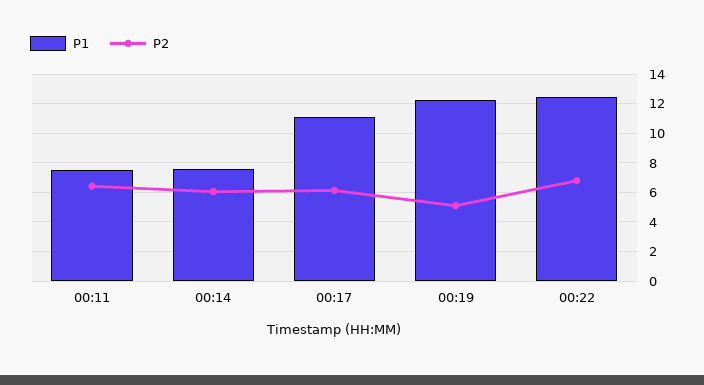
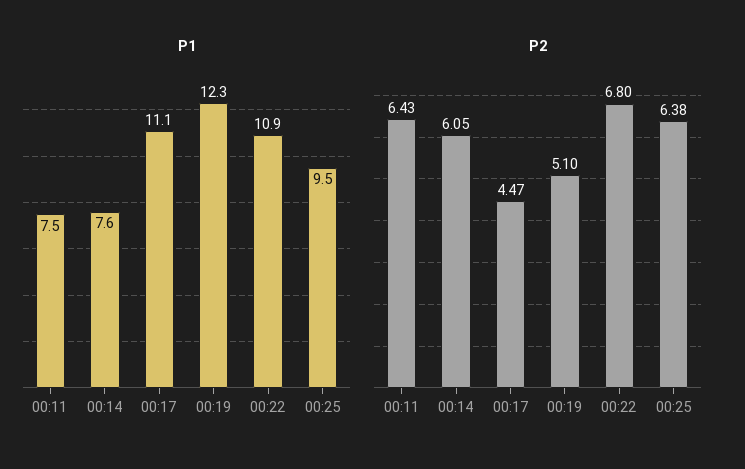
P2, 00:17: 6 -> 4.47
P1, 00:22: 12.5 -> 10.9
P1, 00:25: none -> 9.5
P2, 00:25: none -> 6.38

